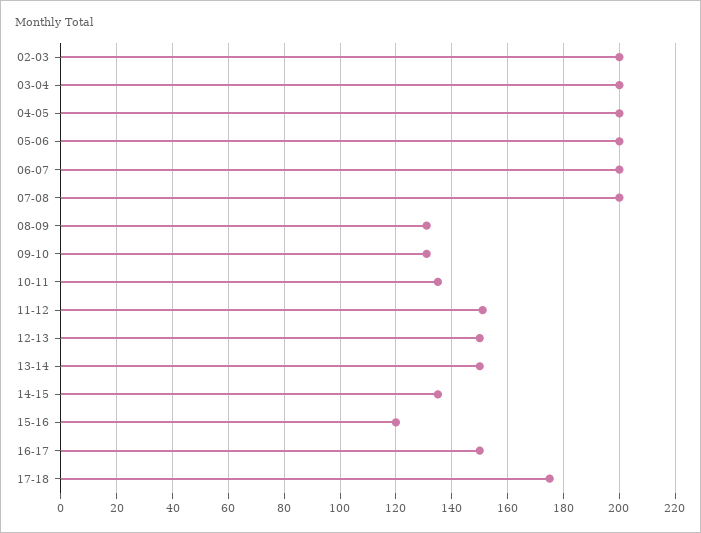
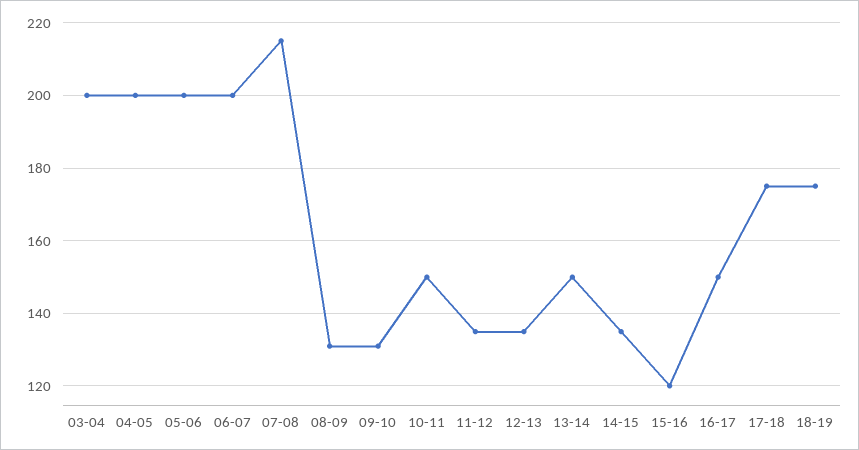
02-03: 200 -> none
07-08: 200 -> 215
10-11: 135 -> 150
11-12: 150 -> 135
12-13: 150 -> 135
18-19: none -> 175

